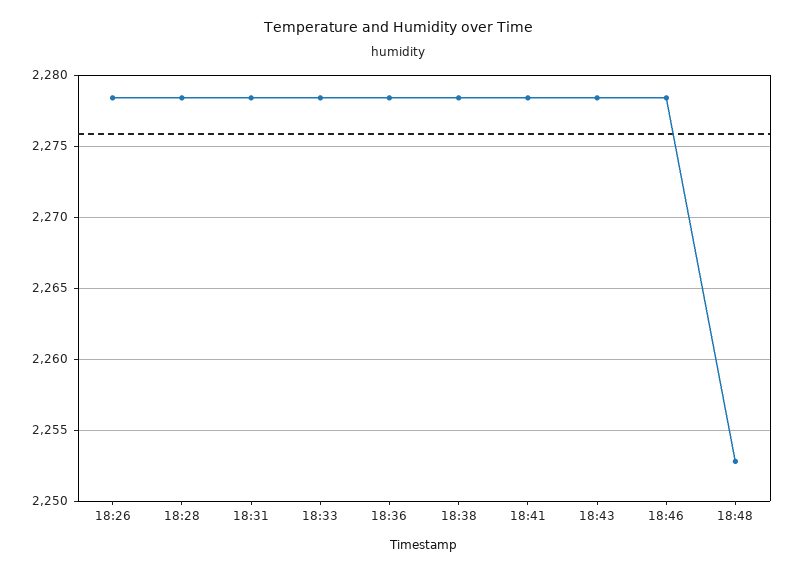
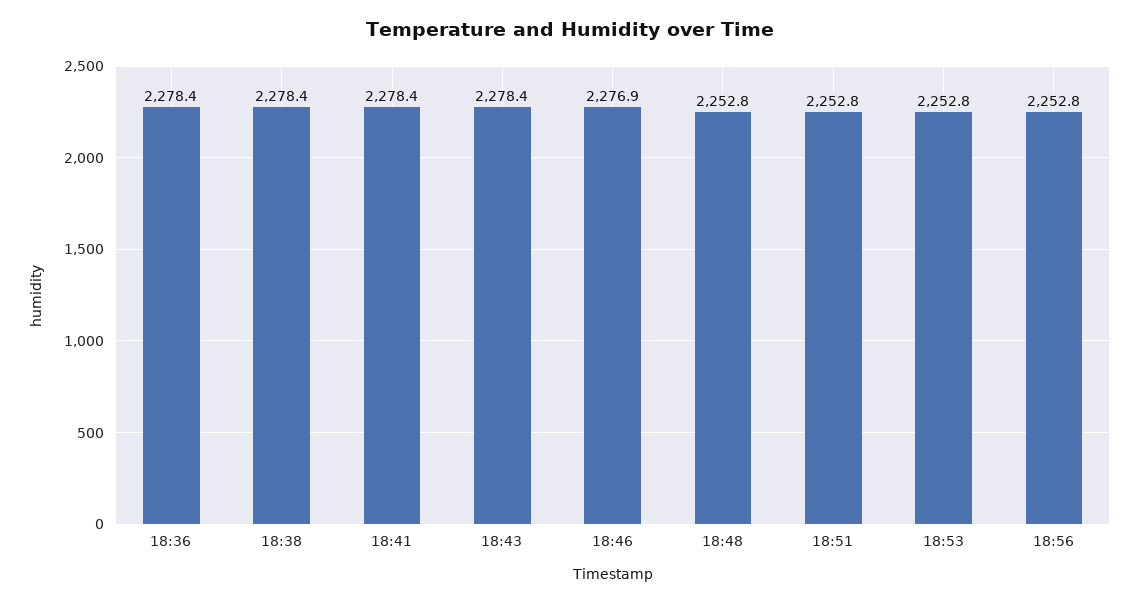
18:26: 2278.5 -> none
18:28: 2278.5 -> none
18:31: 2278.5 -> none
18:33: 2278.5 -> none
18:46: 2278.5 -> 2276.9
18:51: none -> 2252.8
18:53: none -> 2252.8
18:56: none -> 2252.8

